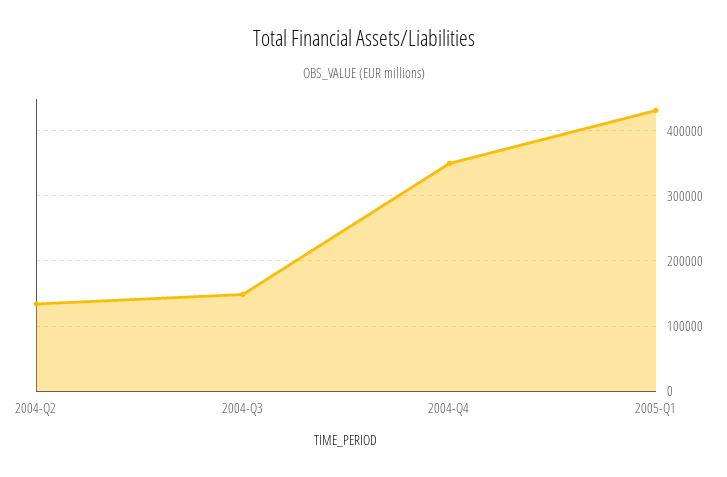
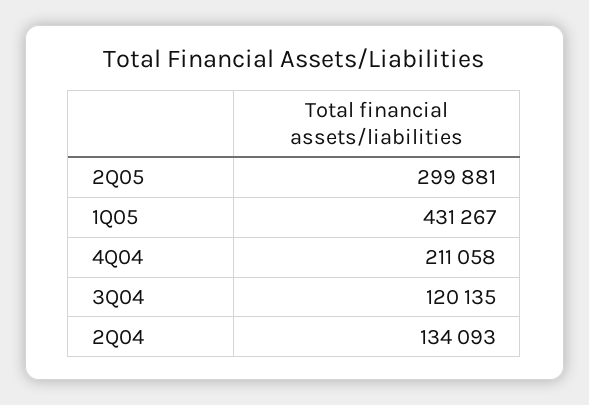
2004-Q3: 150000 -> 120135
2004-Q4: 350000 -> 211058
2Q05: none -> 299881

